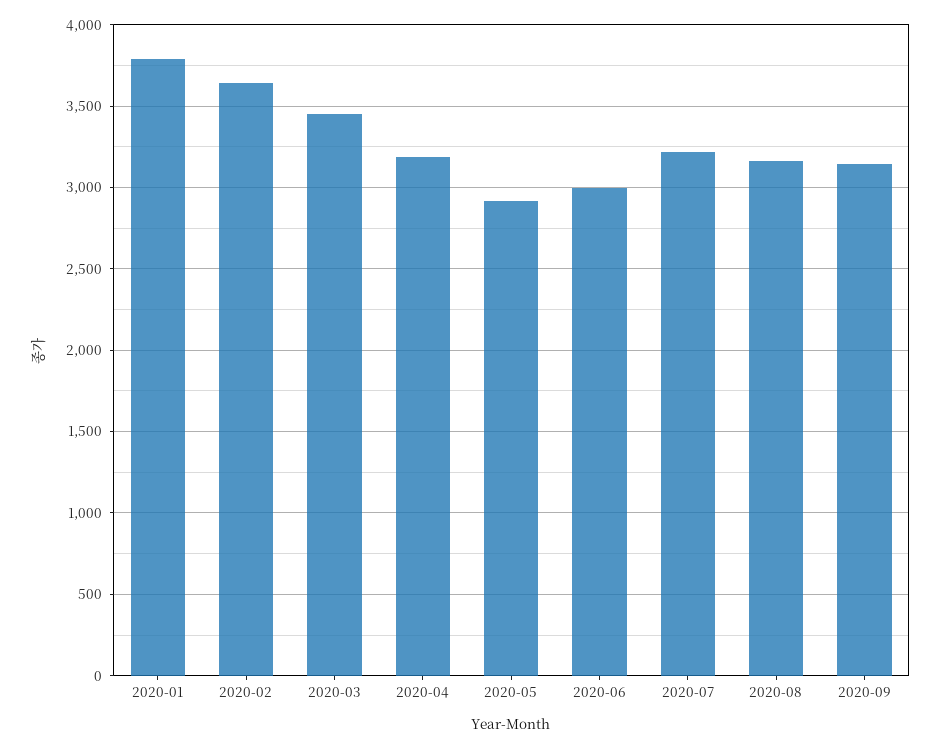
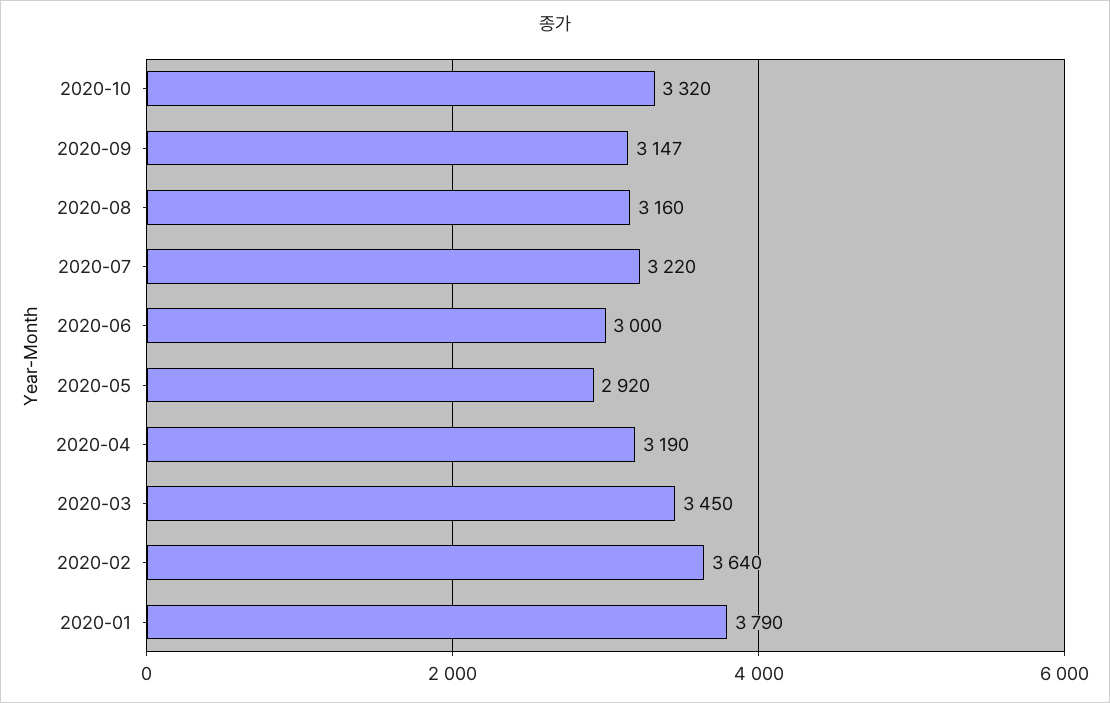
2020-10: none -> 3320

